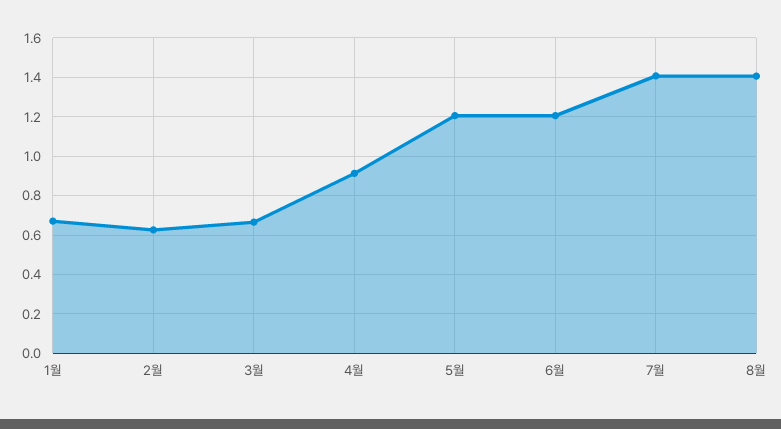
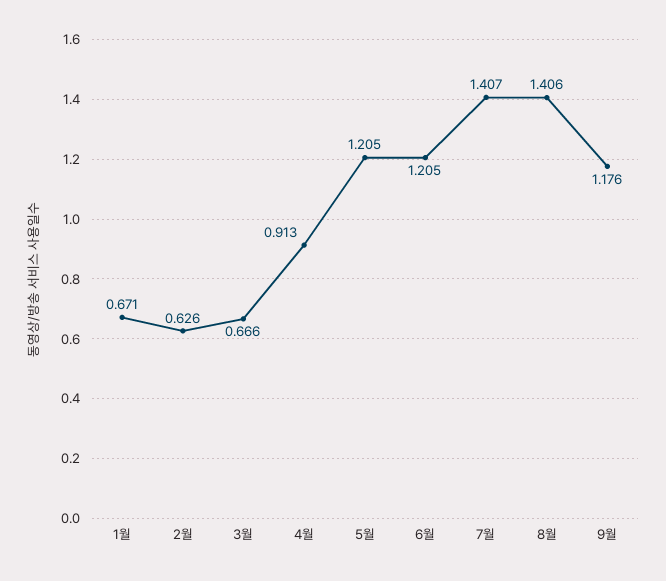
9월: none -> 1.176

